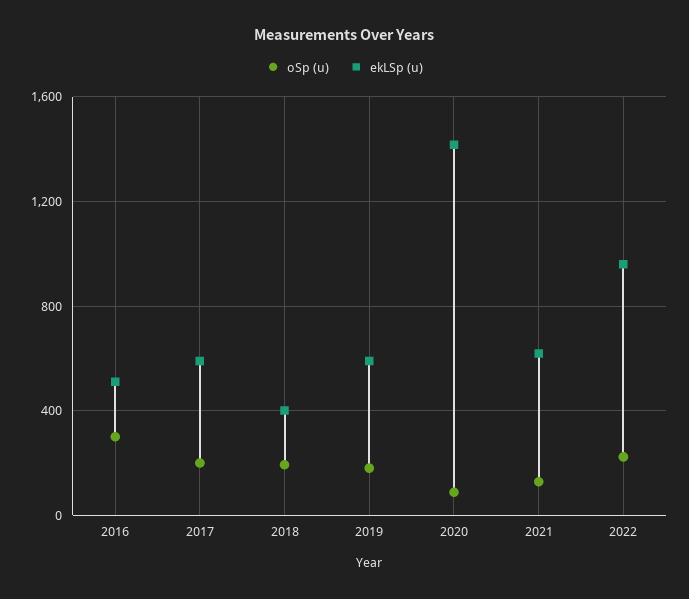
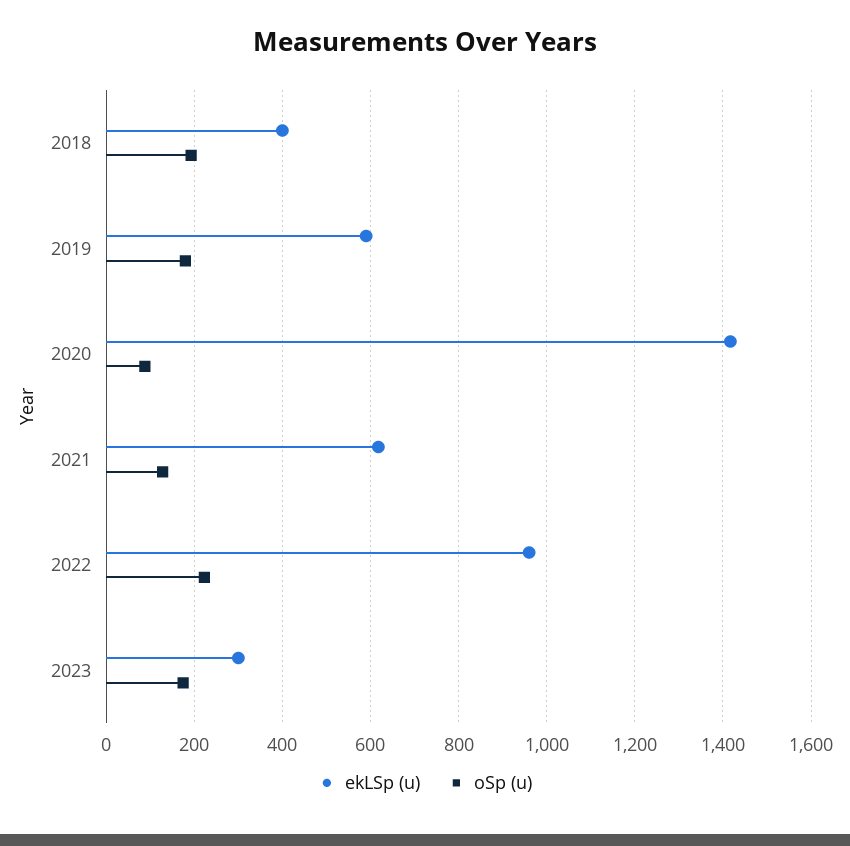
oSp (u), 2016: 300 -> none
ekLSp (u), 2016: 500 -> none
oSp (u), 2017: 200 -> none
ekLSp (u), 2017: 600 -> none
ekLSp (u), 2023: none -> 300
oSp (u), 2023: none -> 180

